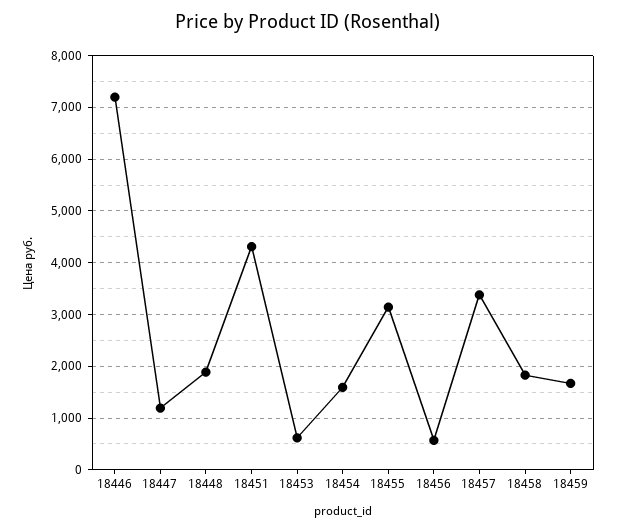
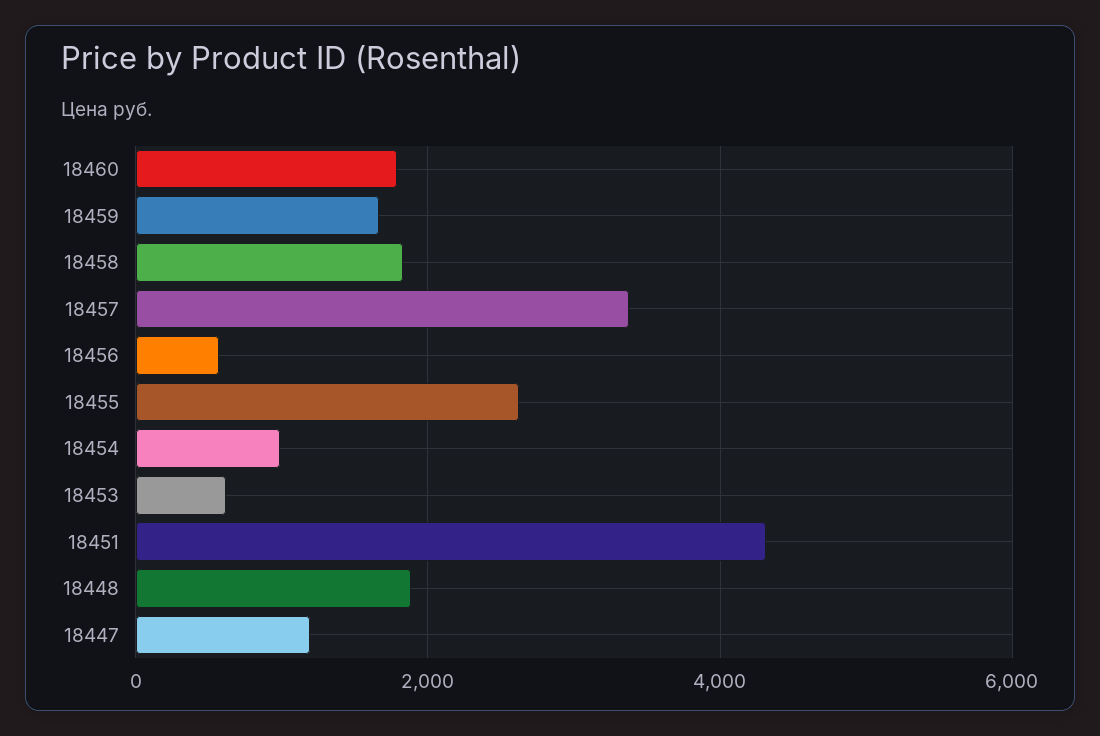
18446: 7200 -> none
18454: 1600 -> 1000
18455: 3200 -> 2600
18460: none -> 1800

